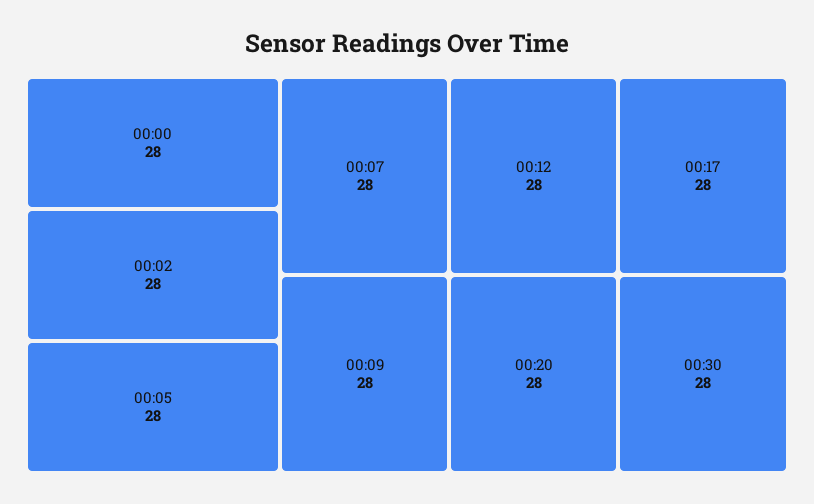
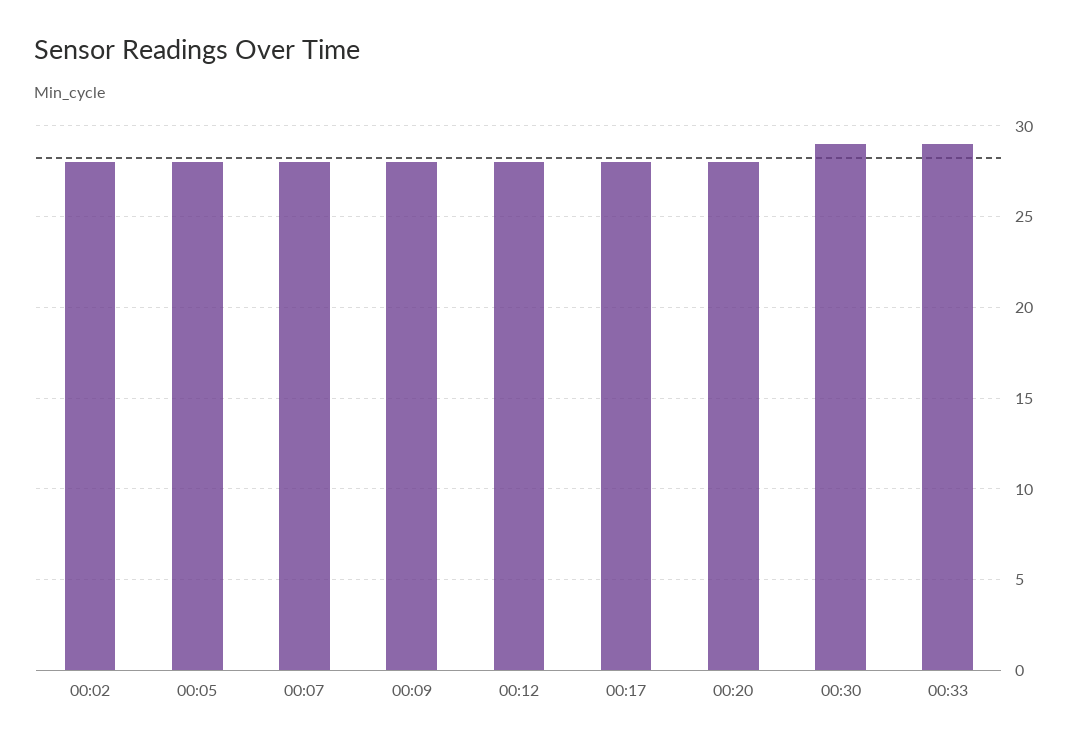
00:00: 28 -> none
00:30: 28 -> 29
00:33: none -> 29

